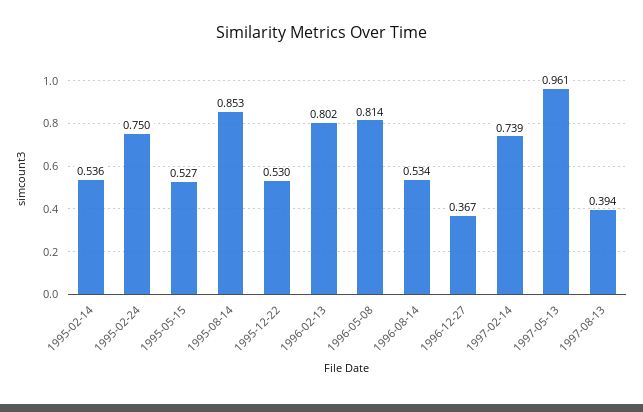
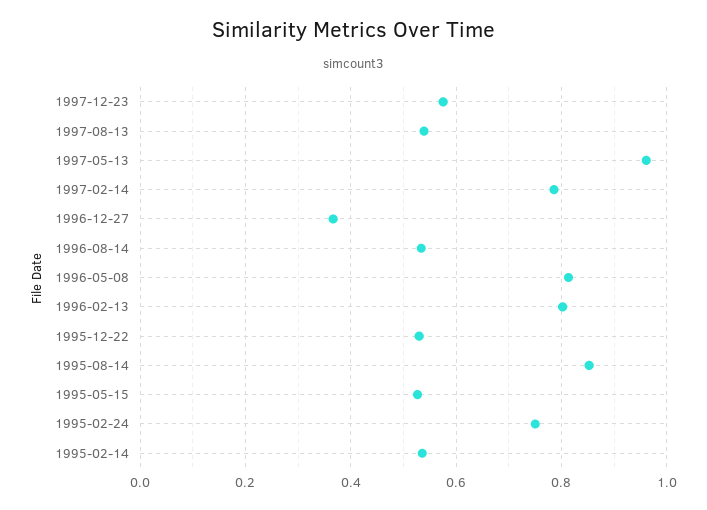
1997-02-14: 0.739 -> 0.78
1997-08-13: 0.394 -> 0.54
1997-12-23: none -> 0.58

